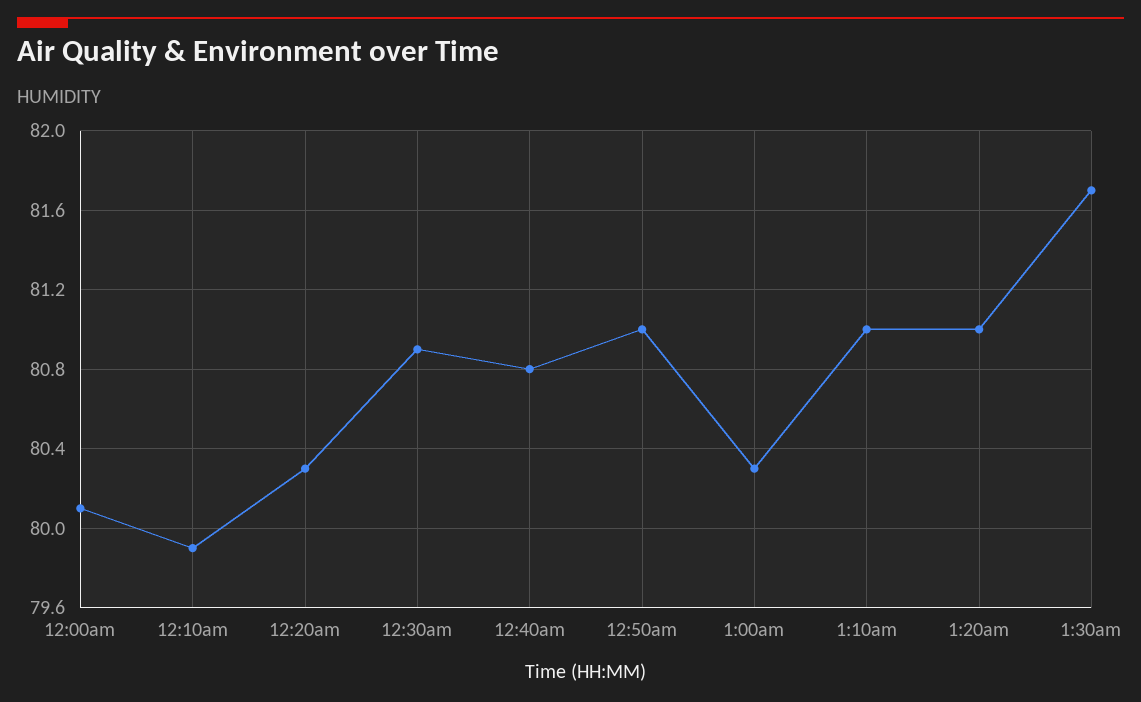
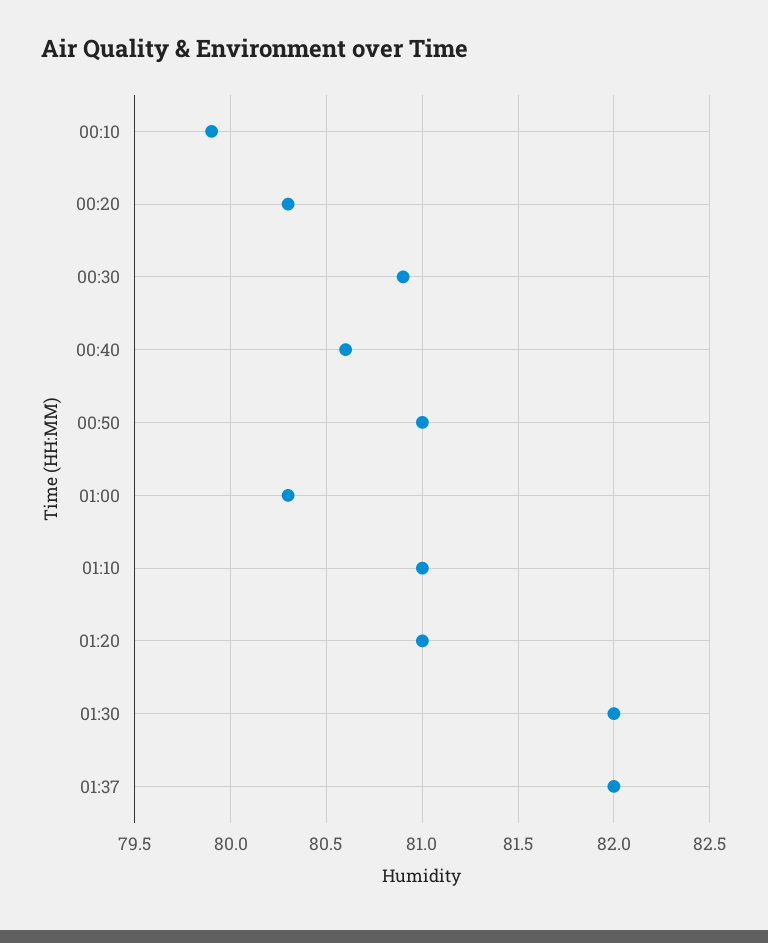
12:00am: 80.1 -> none
12:40am: 80.8 -> 80.6
1:30am: 81.7 -> 82
01:37: none -> 82

